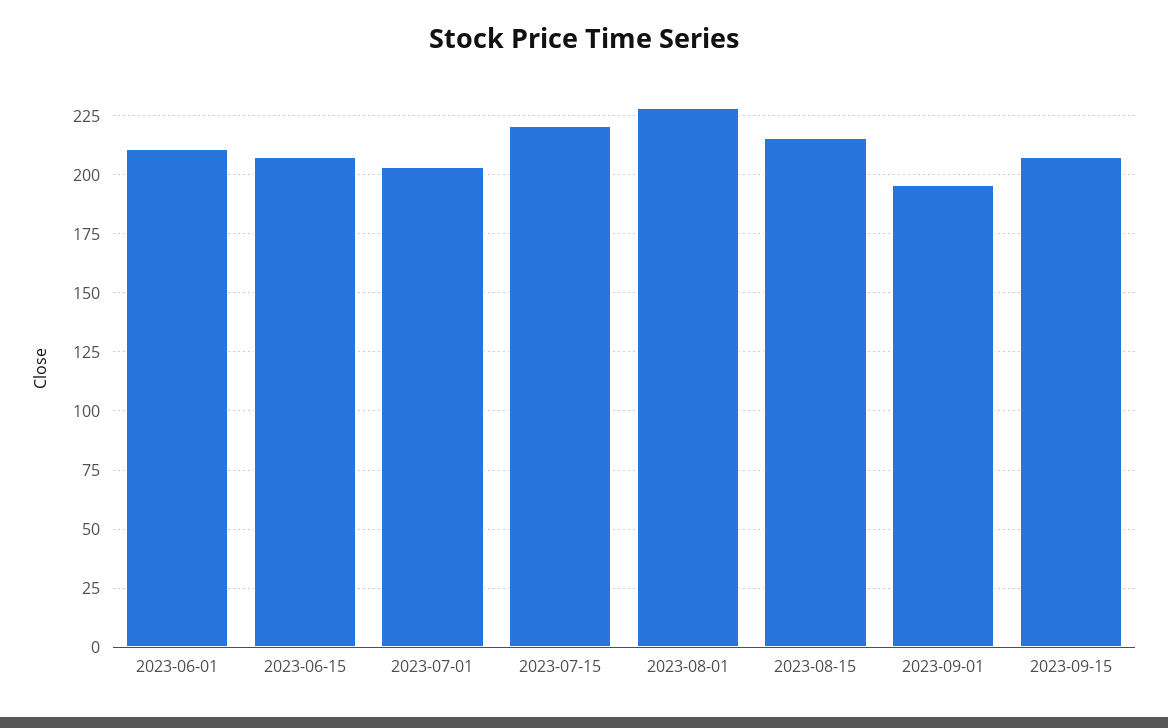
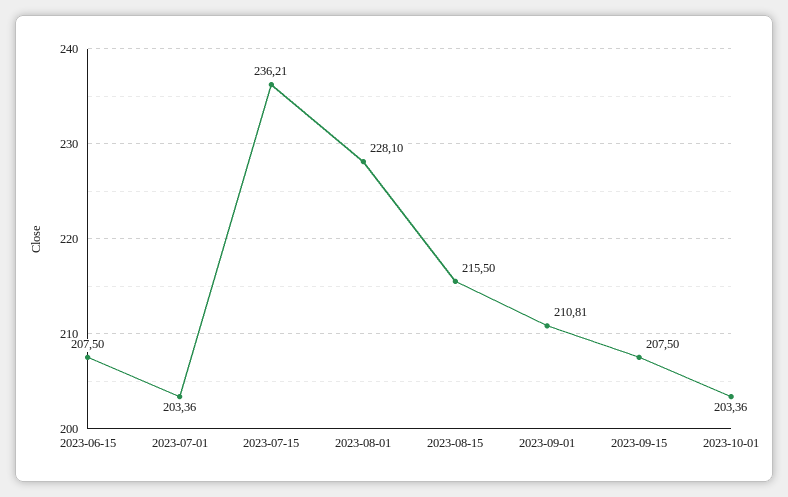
2023-06-01: 210 -> none
2023-07-15: 220 -> 236.21
2023-09-01: 195 -> 210.81
2023-10-01: none -> 203.36

